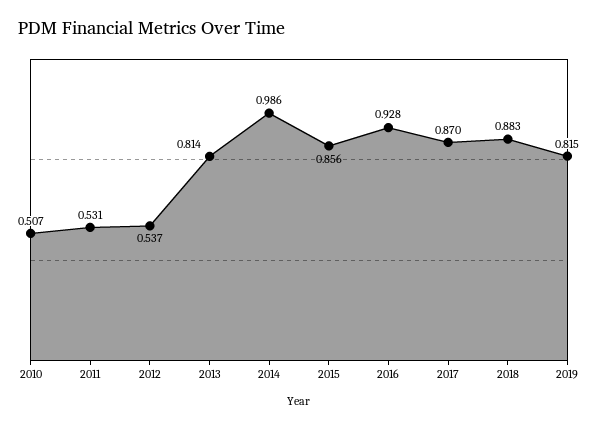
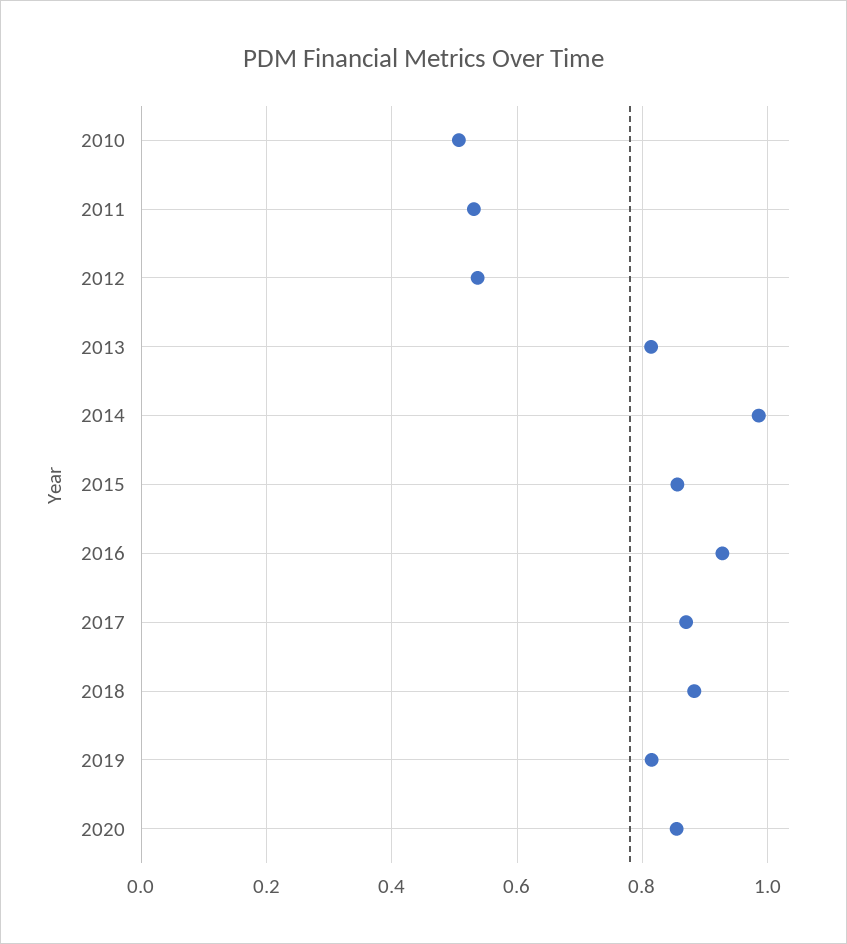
2020: none -> 0.86

